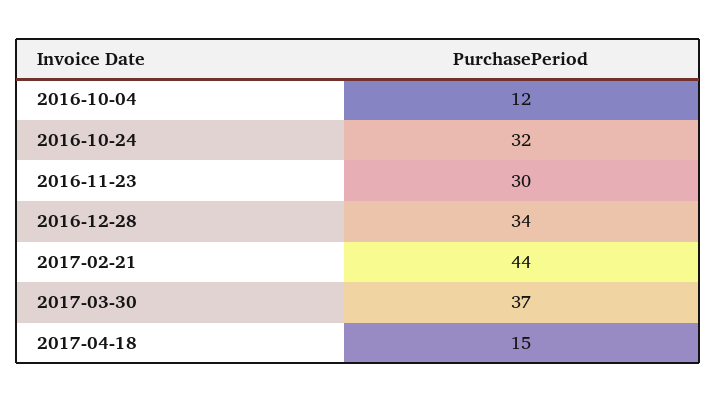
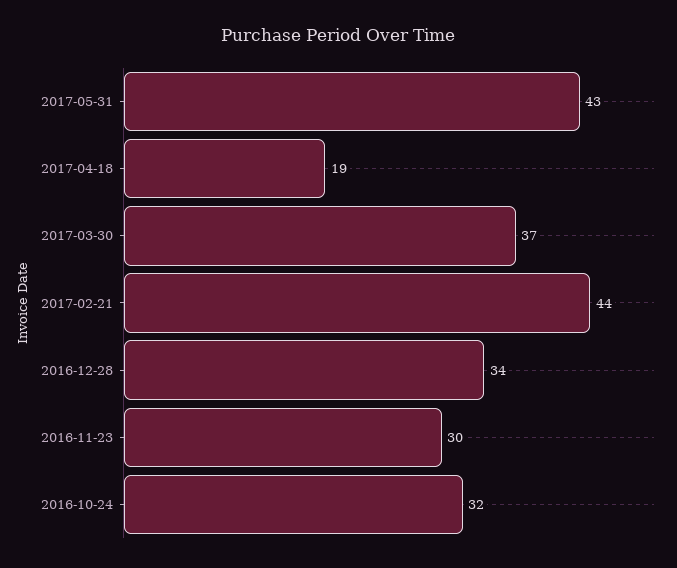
2016-10-04: 12 -> none
2017-04-18: 15 -> 19
2017-05-31: none -> 43

